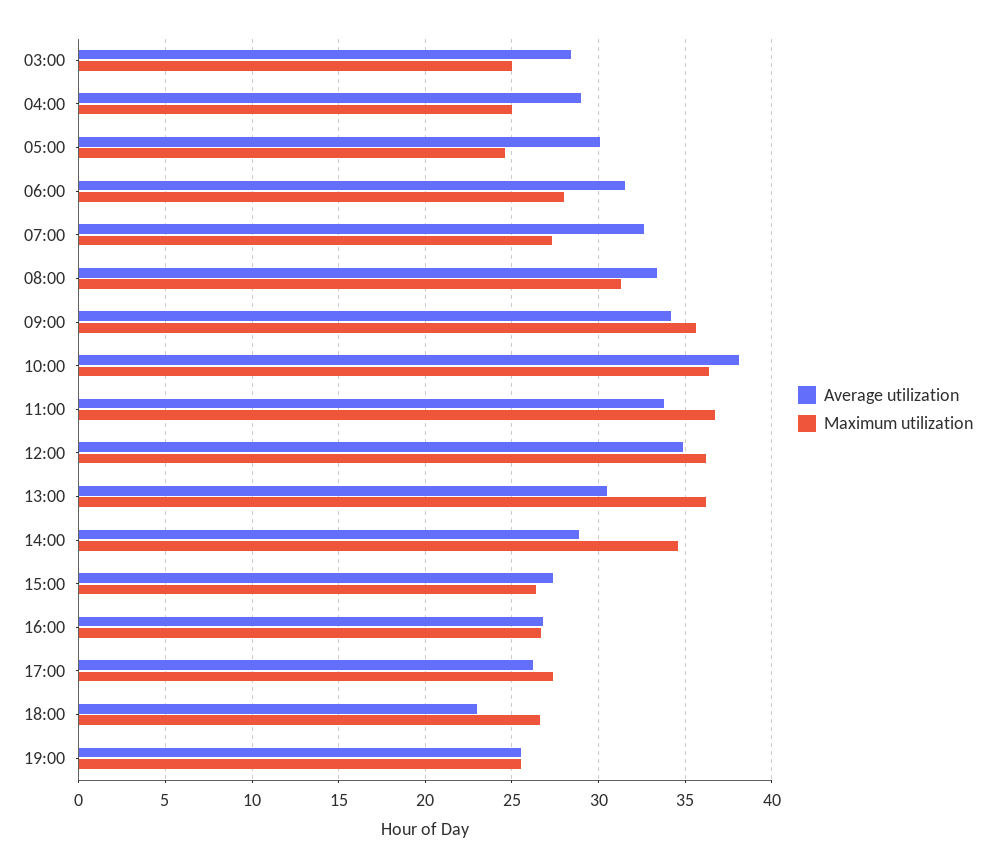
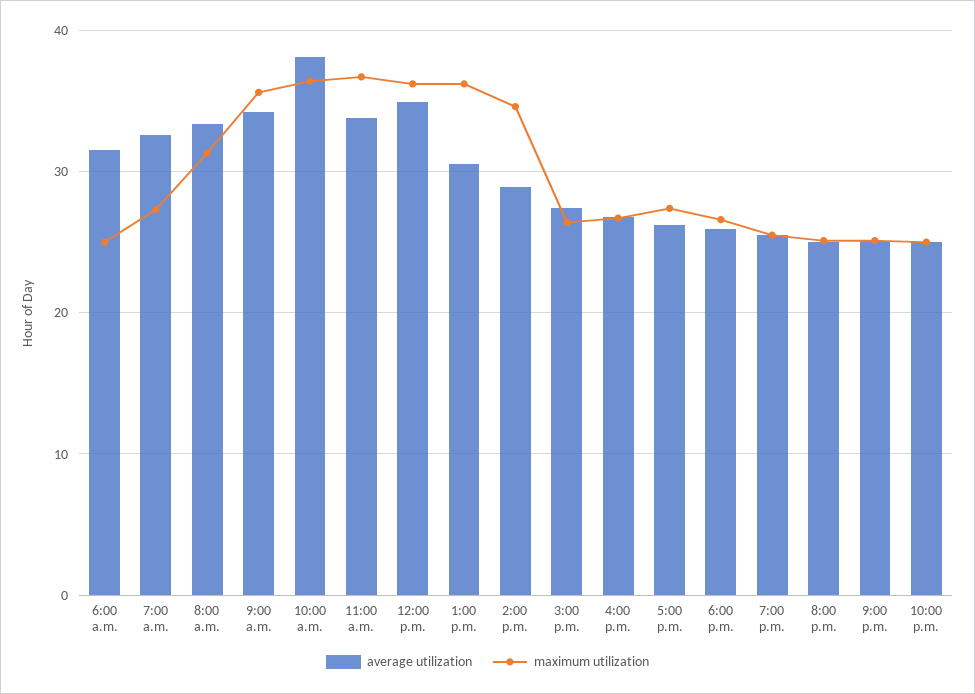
Average utilization, 03:00: 28.5 -> none
Maximum utilization, 03:00: 25 -> none
Average utilization, 04:00: 29 -> none
Maximum utilization, 04:00: 25 -> none
Average utilization, 05:00: 30 -> none
Maximum utilization, 05:00: 24.5 -> none
Maximum utilization, 06:00: 28 -> 25
Average utilization, 18:00: 23 -> 26
Average utilization, 8:00 p.m.: none -> 25
Maximum utilization, 8:00 p.m.: none -> 25
Average utilization, 9:00 p.m.: none -> 25
Maximum utilization, 9:00 p.m.: none -> 25
Average utilization, 10:00 p.m.: none -> 25
Maximum utilization, 10:00 p.m.: none -> 25

